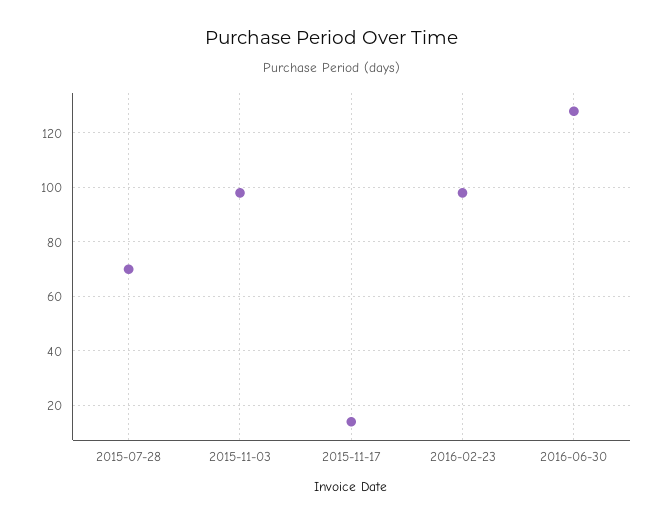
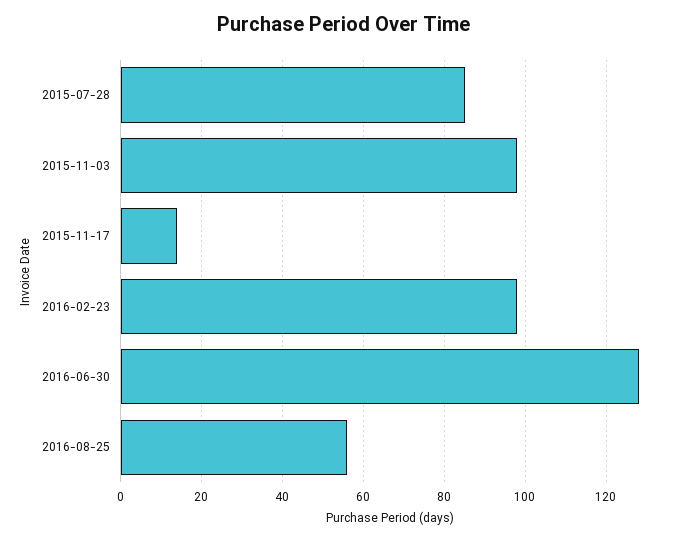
2015-07-28: 70 -> 85
2016-08-25: none -> 55

